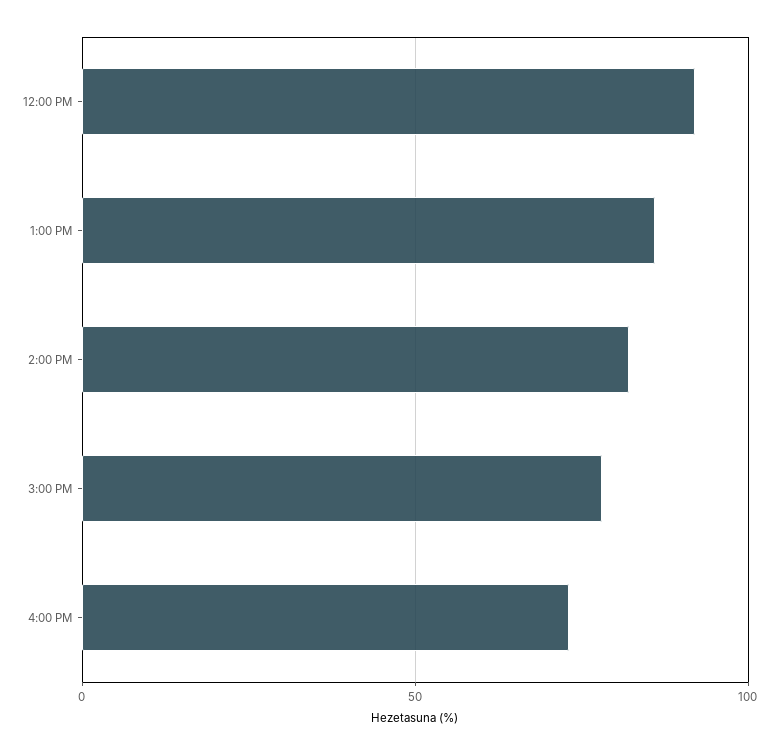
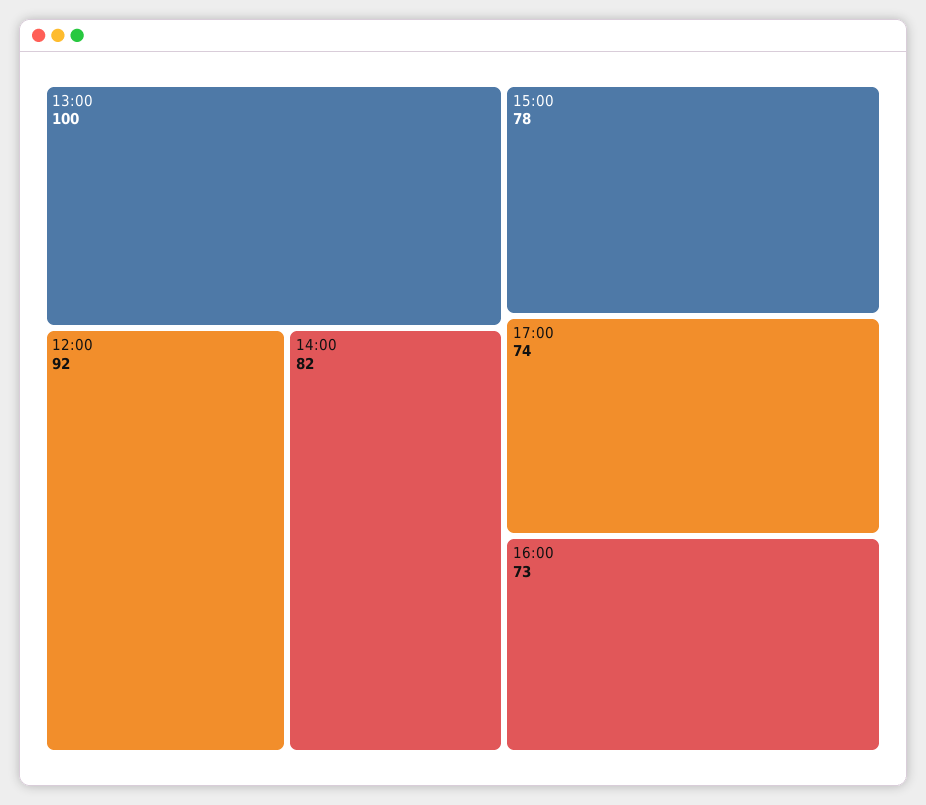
1:00 PM: 85 -> 100
17:00: none -> 74

